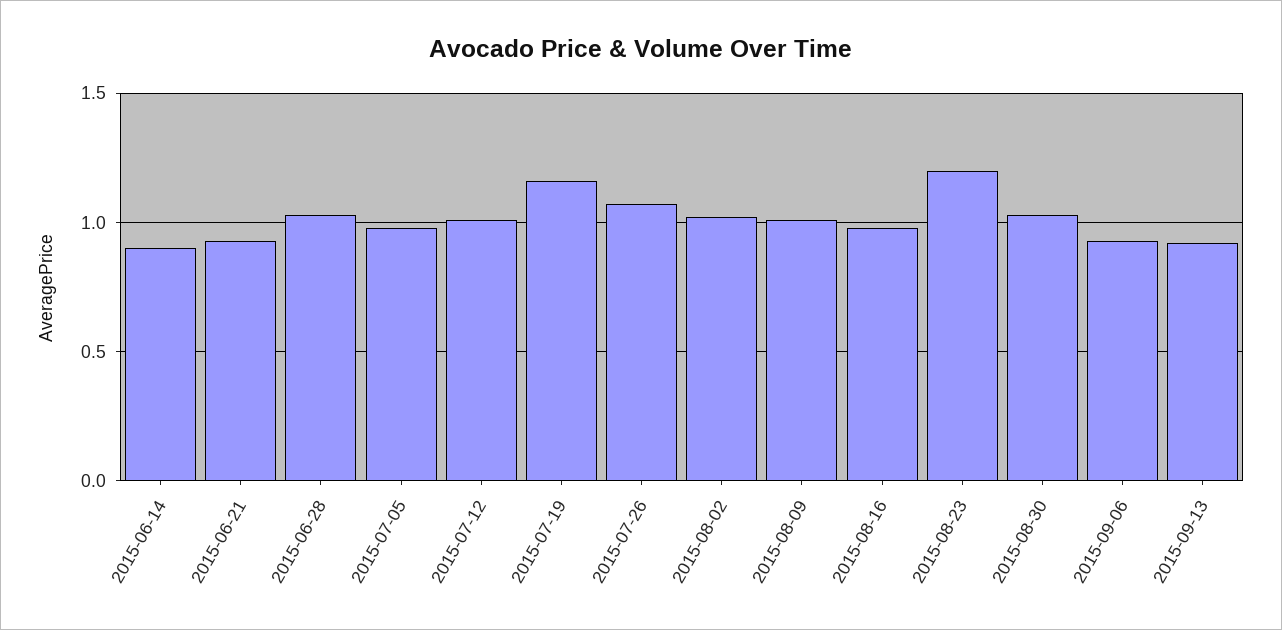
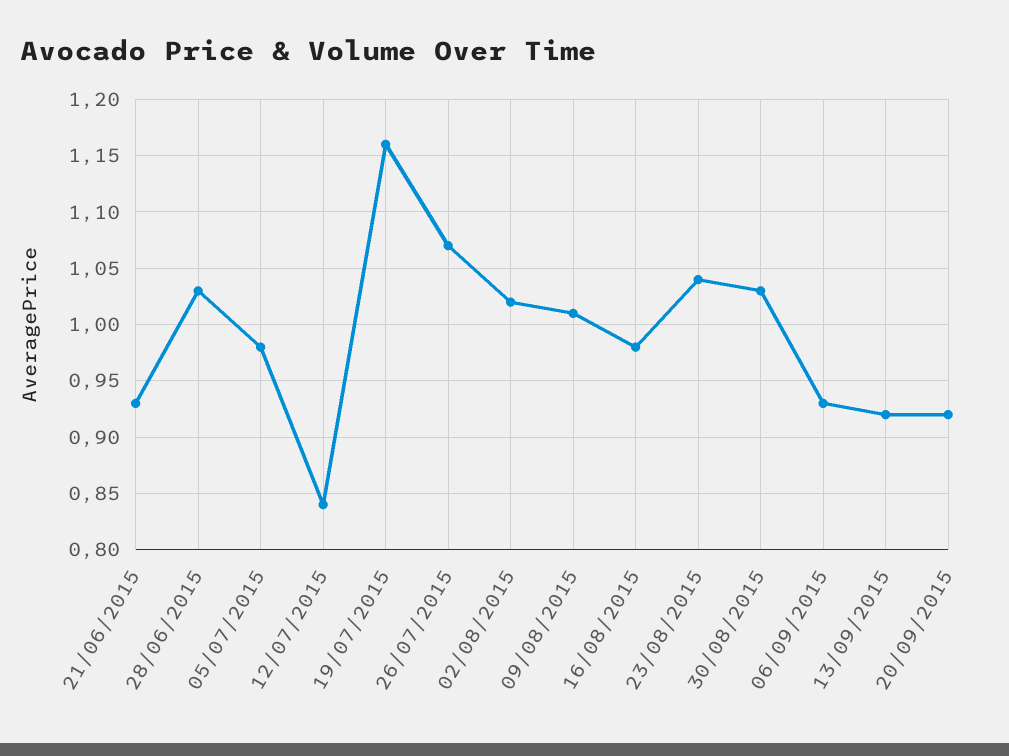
2015-06-14: 0.9 -> none
2015-07-12: 1 -> 0.84
2015-08-23: 1.2 -> 1.04
20/09/2015: none -> 0.92

